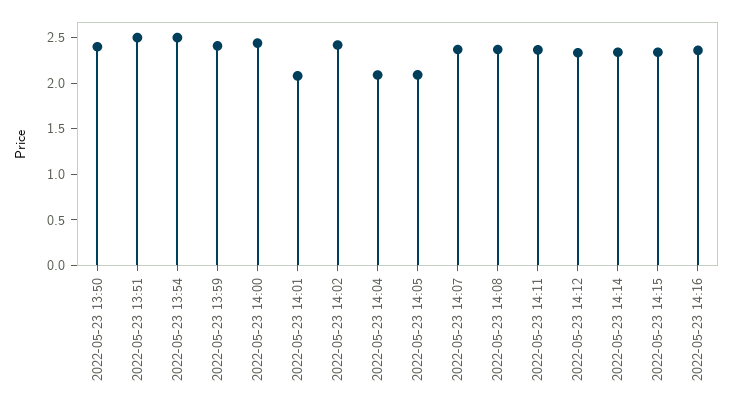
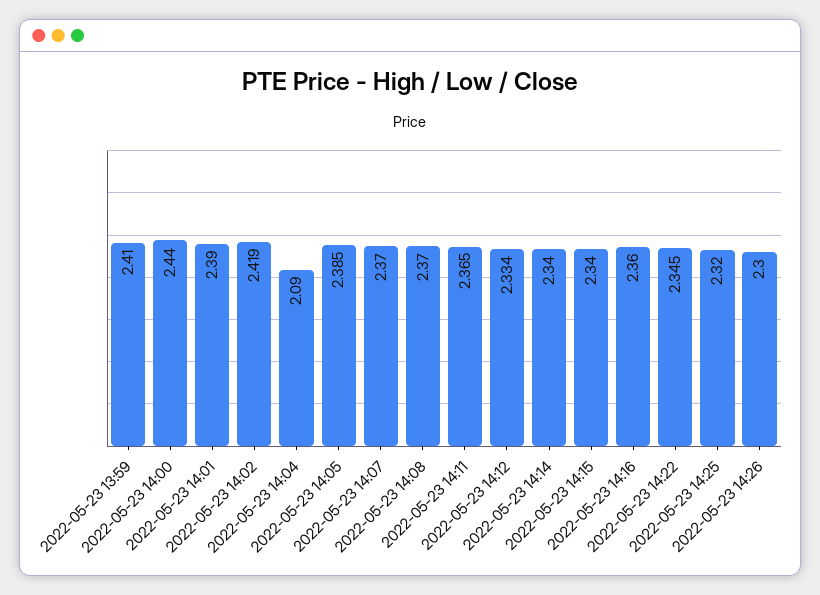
2022-05-23 13:50: 2.4 -> none
2022-05-23 13:51: 2.5 -> none
2022-05-23 13:54: 2.5 -> none
2022-05-23 14:01: 2.1 -> 2.39
2022-05-23 14:05: 2.1 -> 2.385
2022-05-23 14:22: none -> 2.345
2022-05-23 14:25: none -> 2.32
2022-05-23 14:26: none -> 2.3

